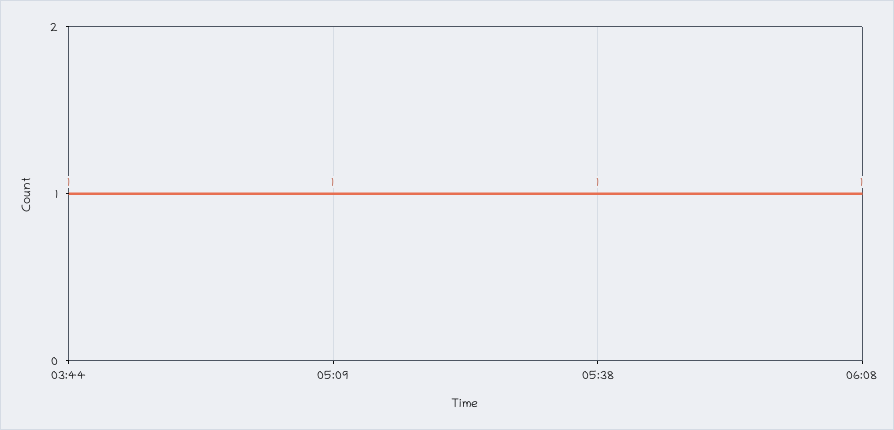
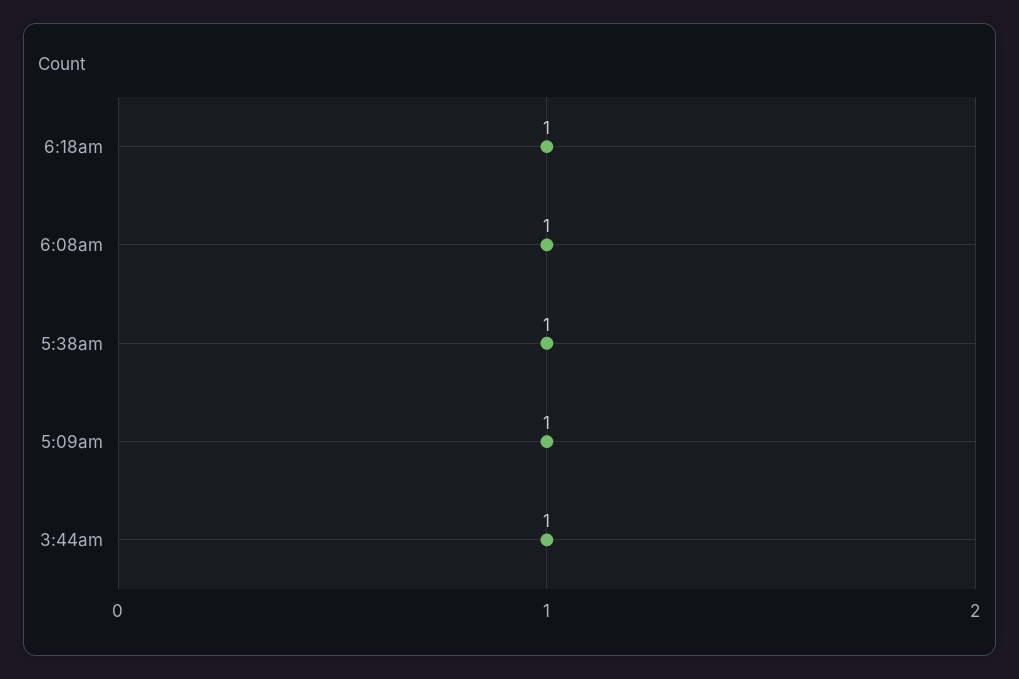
6:18am: none -> 1

